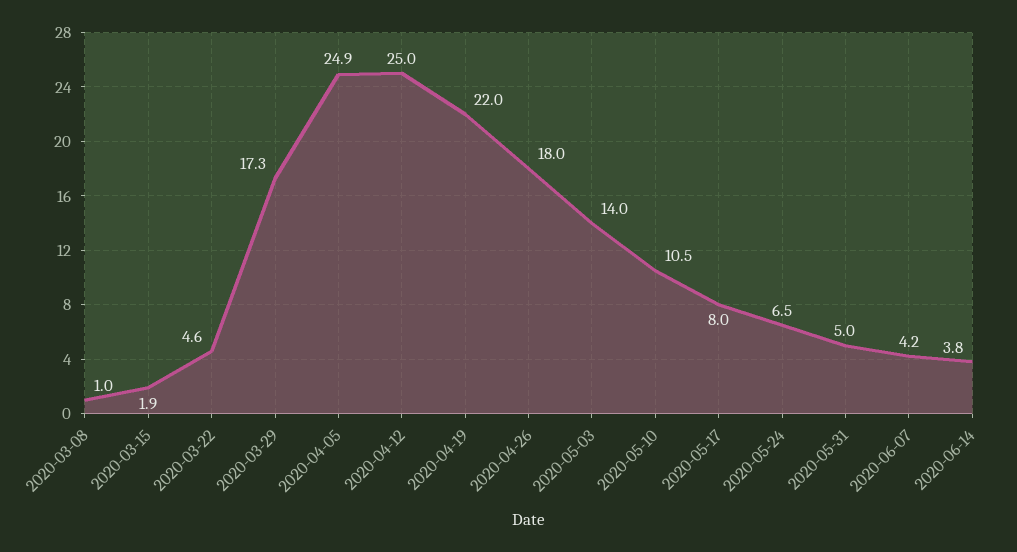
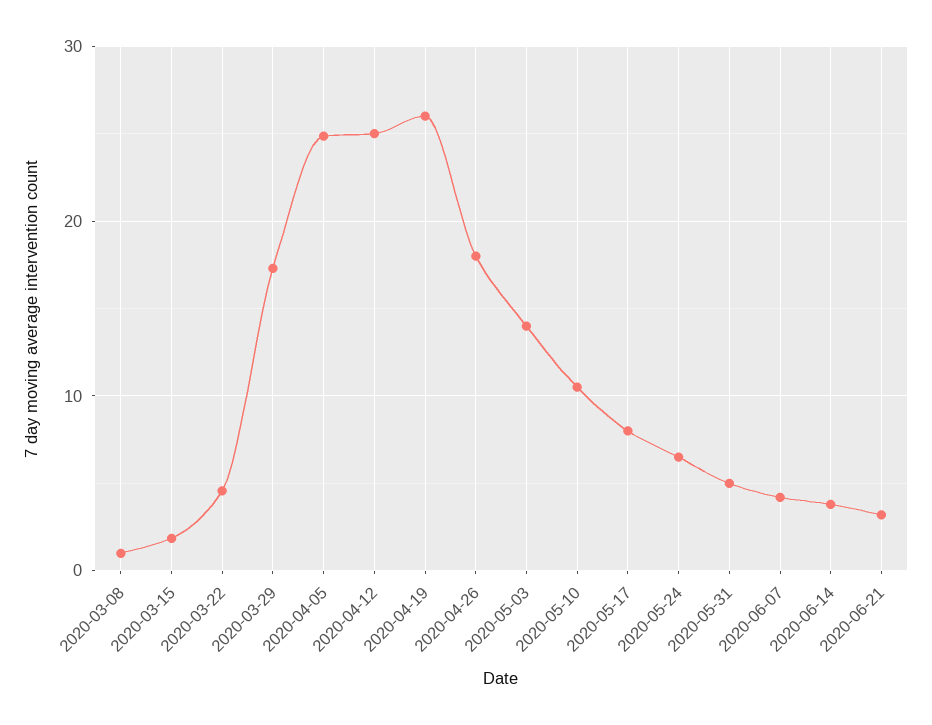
2020-04-19: 22 -> 26
2020-06-21: none -> 3

